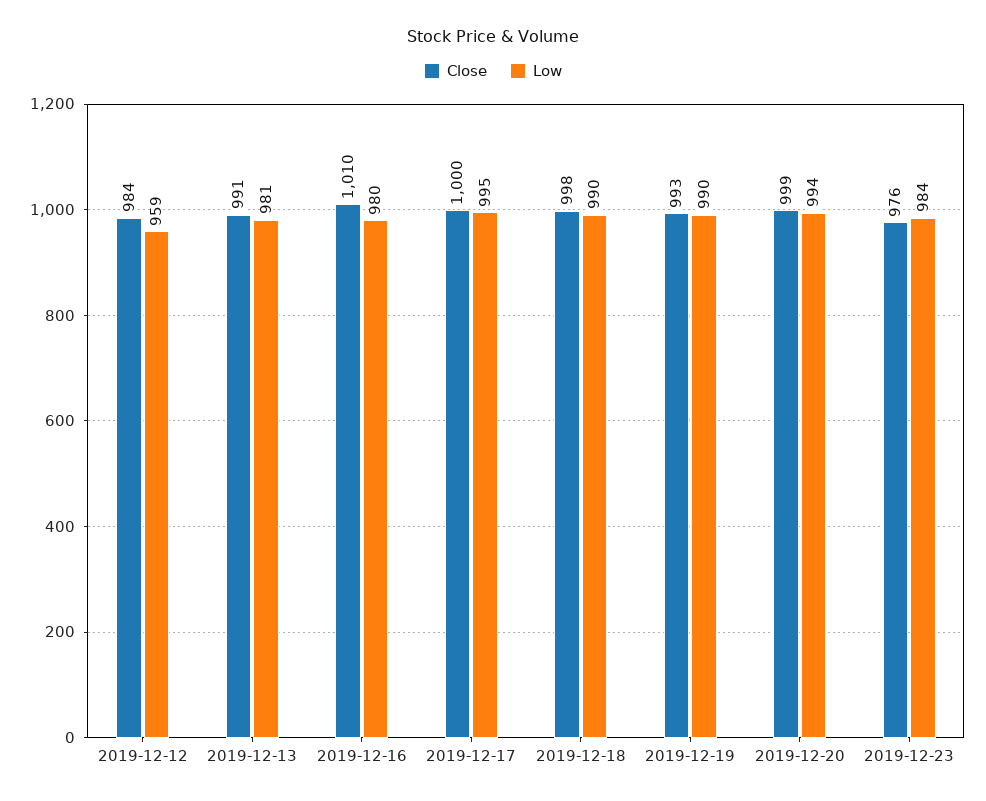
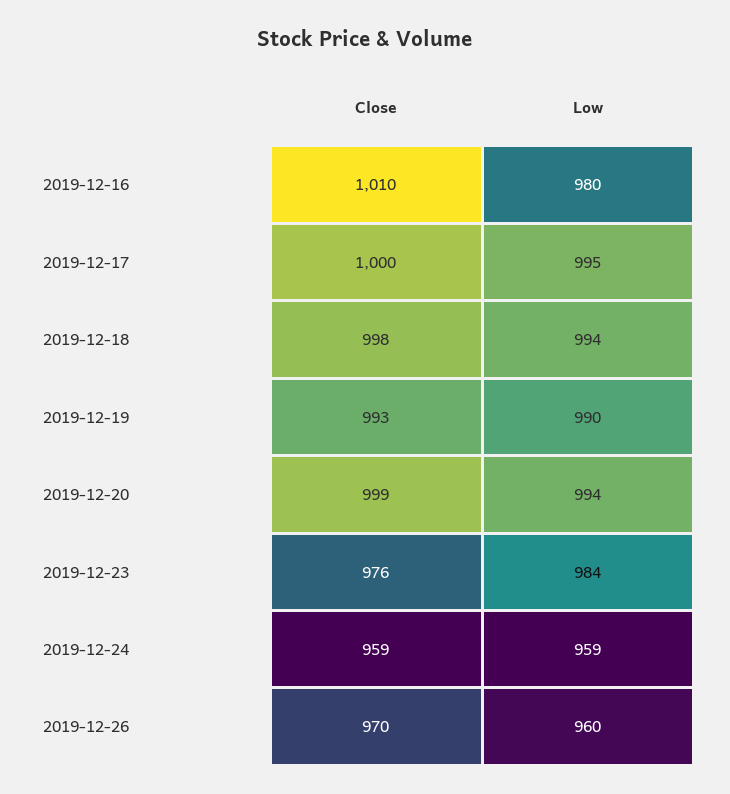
Close, 2019-12-12: 984 -> none
Low, 2019-12-12: 959 -> none
Close, 2019-12-13: 991 -> none
Low, 2019-12-13: 981 -> none
Low, 2019-12-18: 990 -> 994
Close, 2019-12-24: none -> 959
Low, 2019-12-24: none -> 959
Close, 2019-12-26: none -> 970
Low, 2019-12-26: none -> 960

